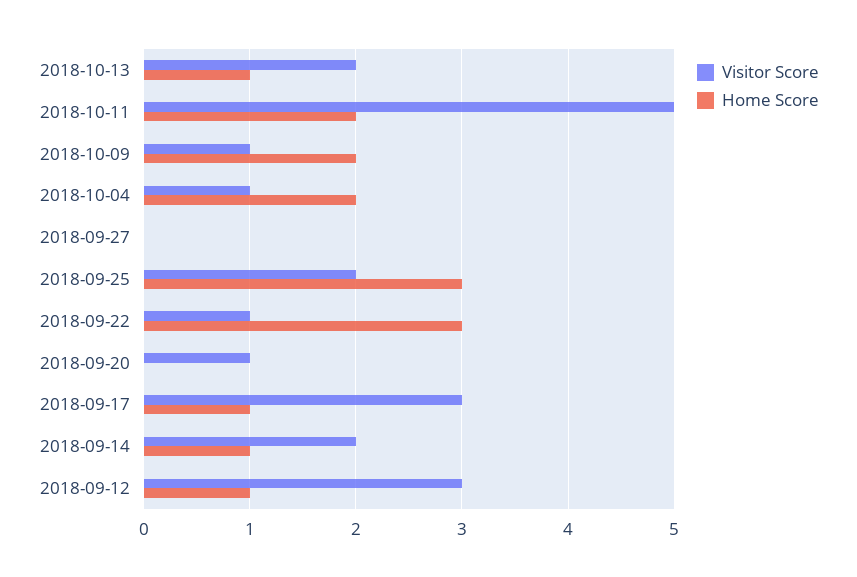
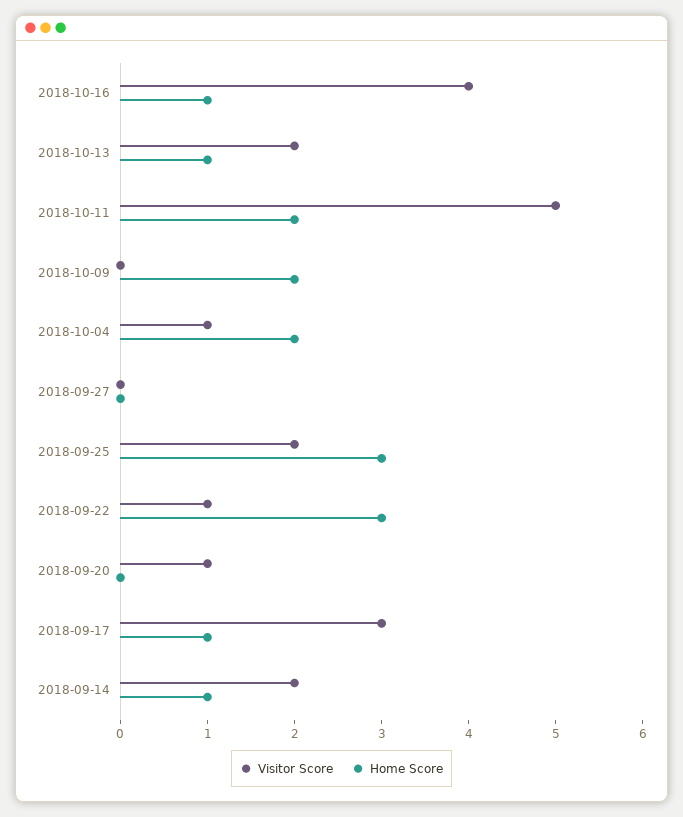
Visitor Score, 2018-10-09: 1 -> 0
Visitor Score, 2018-09-12: 3 -> none
Home Score, 2018-09-12: 1 -> none
Visitor Score, 2018-10-16: none -> 4
Home Score, 2018-10-16: none -> 1

